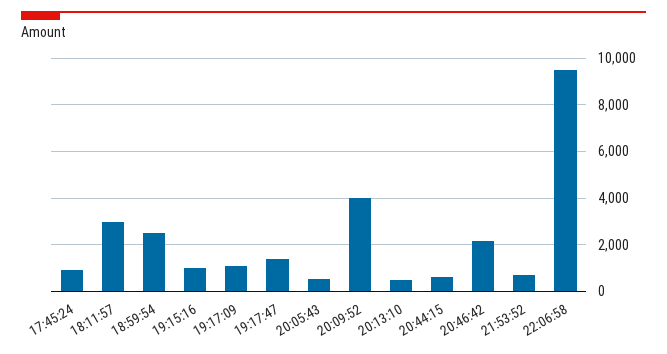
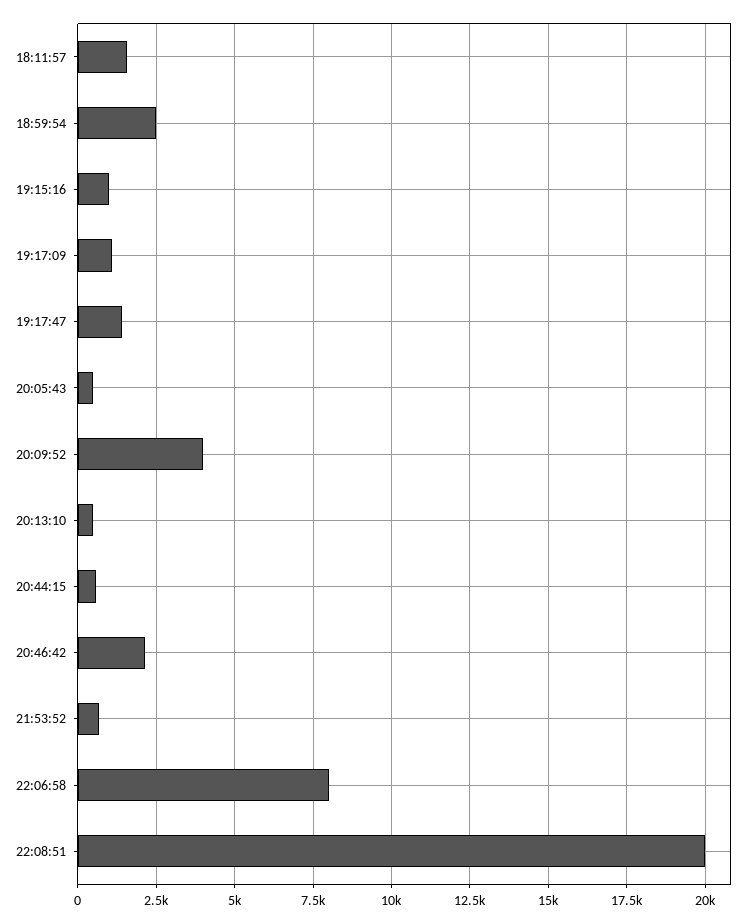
17:45:24: 1000 -> none
18:11:57: 3000 -> 1500
22:06:58: 9500 -> 8000
22:08:51: none -> 20000

